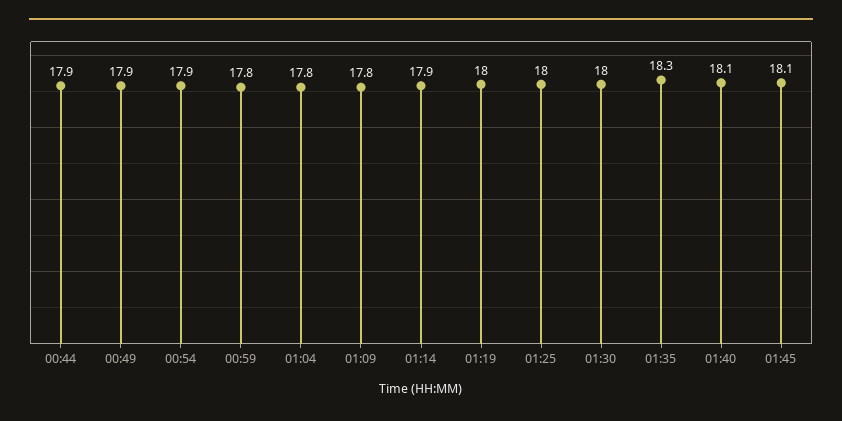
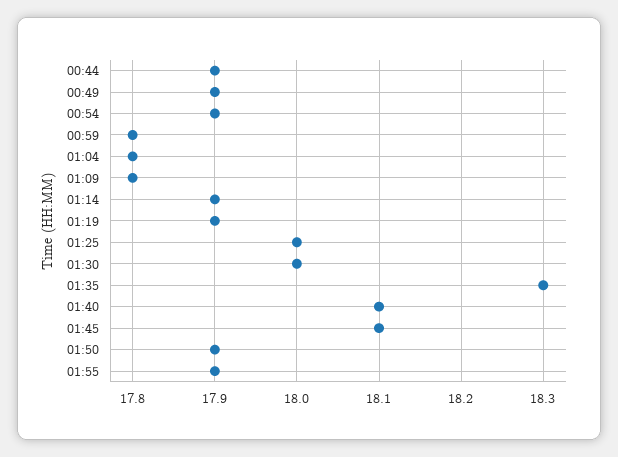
01:19: 18 -> 17.9
01:50: none -> 17.9
01:55: none -> 17.9

